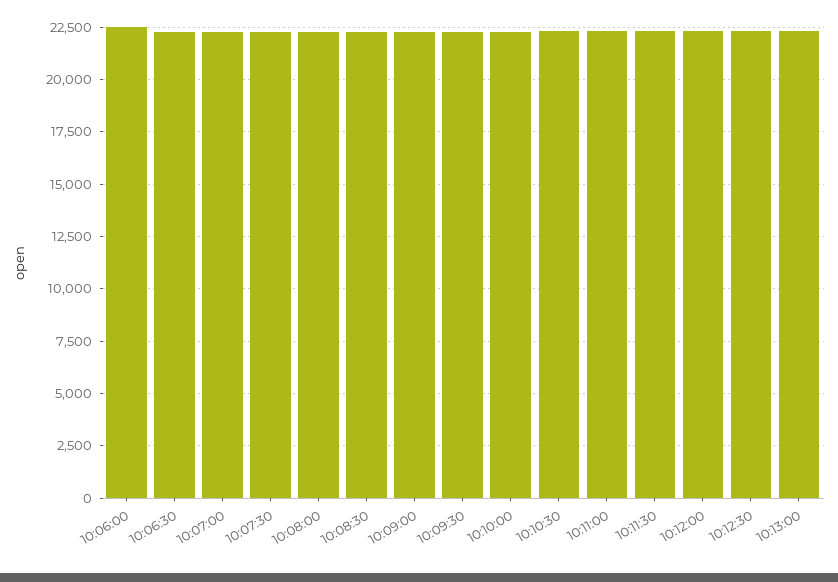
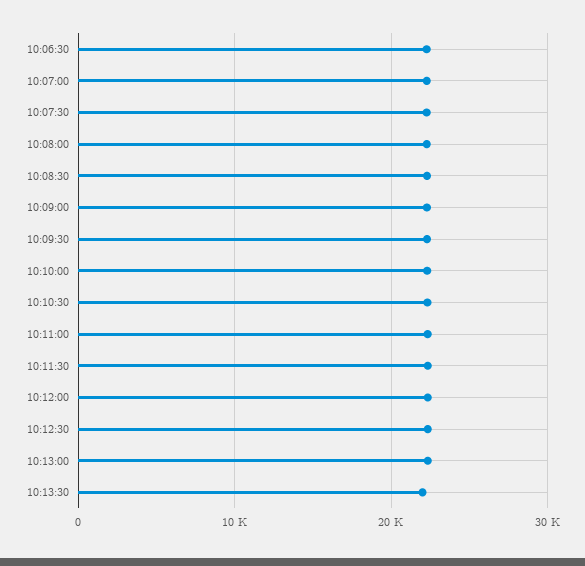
10:06:00: 22500 -> none
10:13:30: none -> 22000

